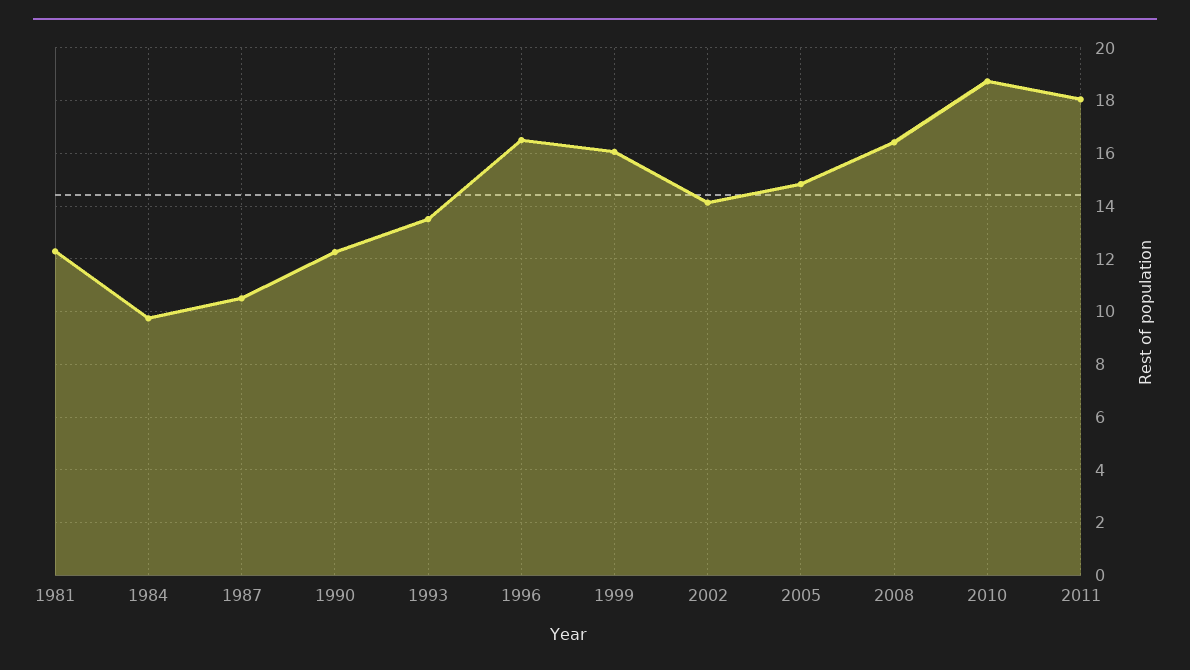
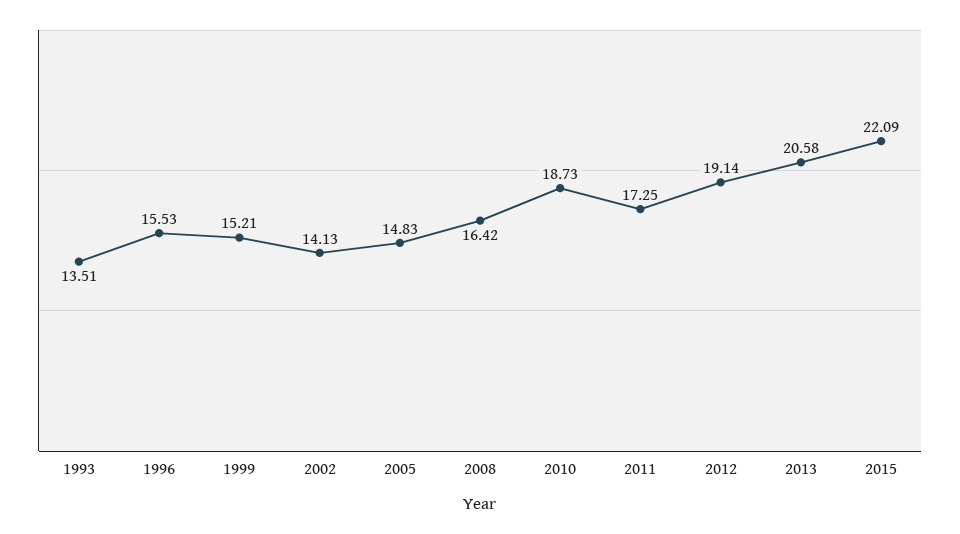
1981: 12.25 -> none
1984: 9.75 -> none
1987: 10.5 -> none
1990: 12.25 -> none
1996: 16.5 -> 15.53
1999: 16 -> 15.21
2011: 18 -> 17.25
2012: none -> 19.14
2013: none -> 20.58
2015: none -> 22.09

